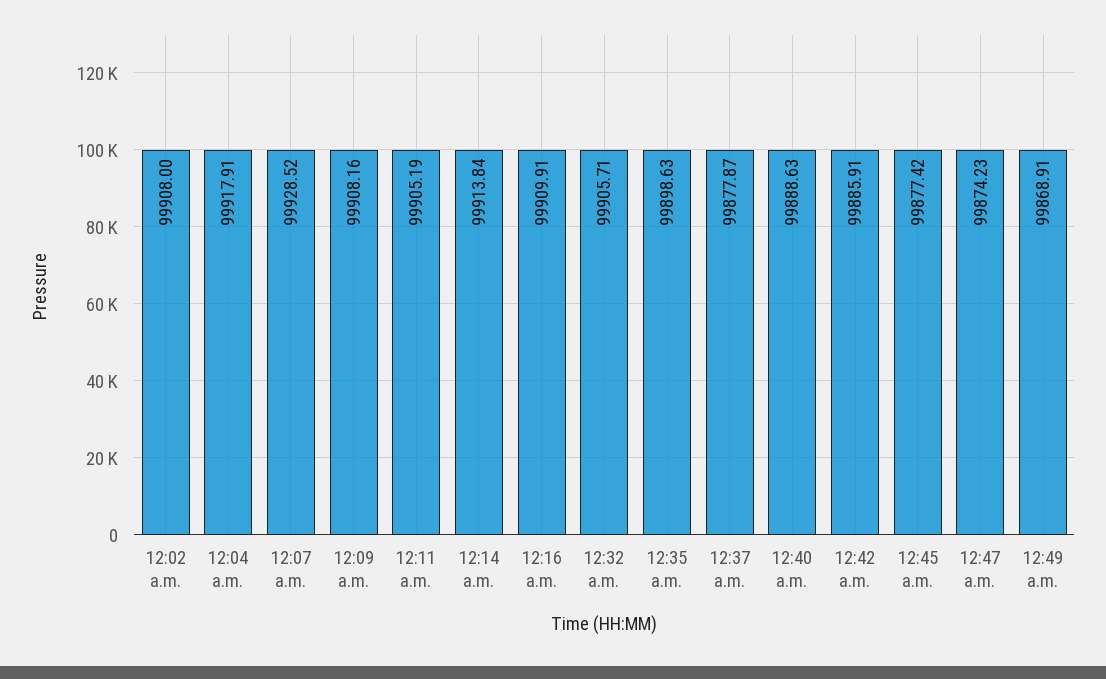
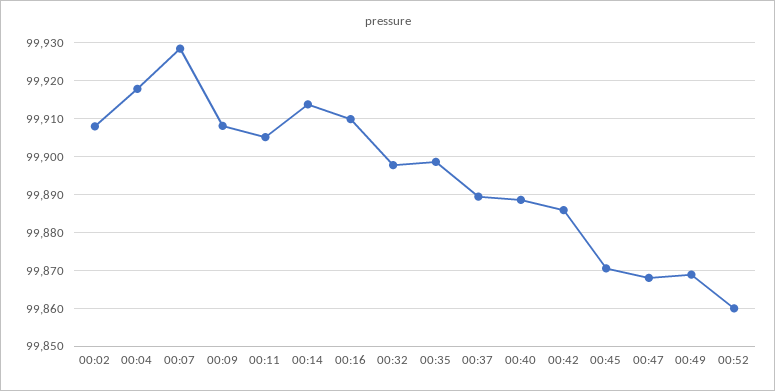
12:32 a.m.: 99905.71 -> 99898
12:37 a.m.: 99877.87 -> 99890
12:45 a.m.: 99877.42 -> 99870
12:47 a.m.: 99874.23 -> 99868
00:52: none -> 99860

